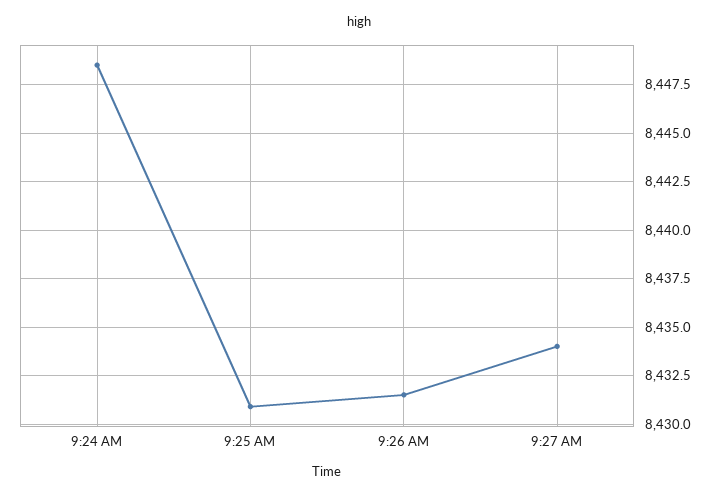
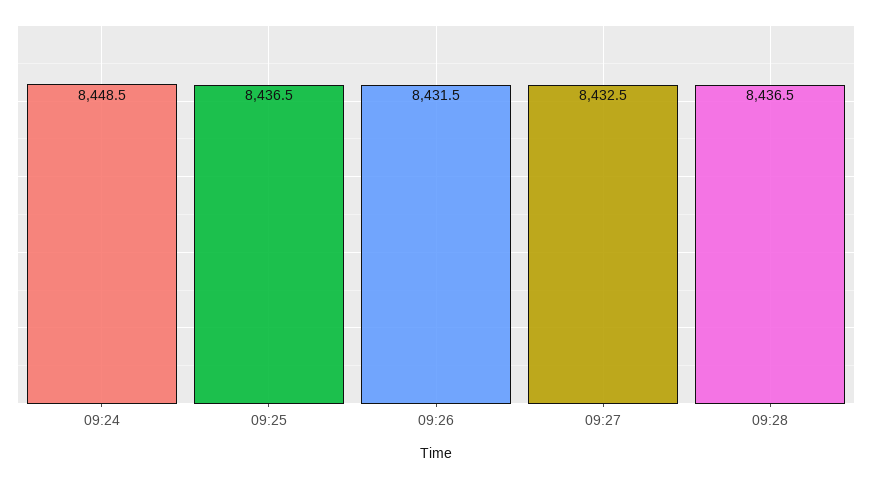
9:25 AM: 8431 -> 8436.5
9:27 AM: 8434 -> 8432.5
09:28: none -> 8436.5

